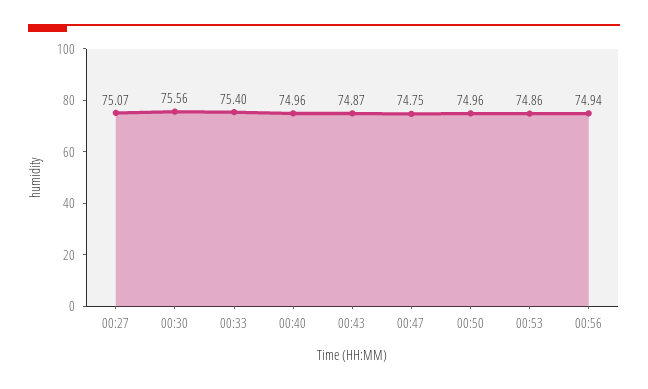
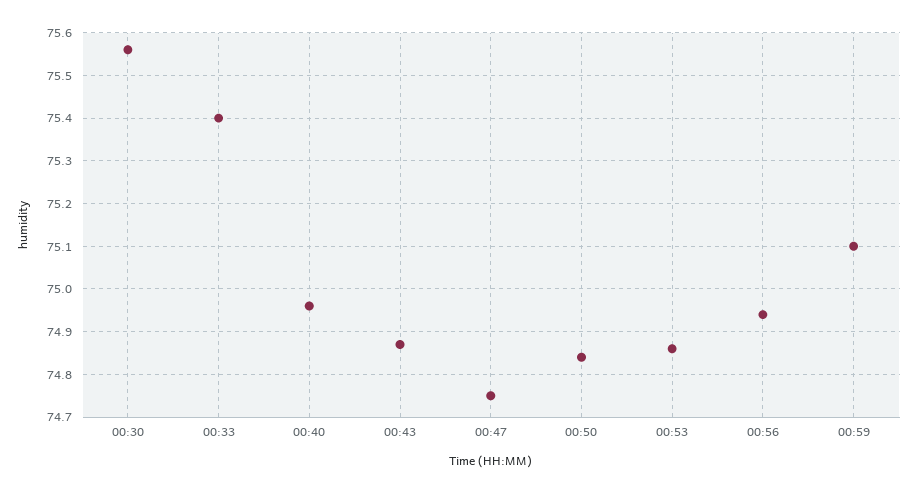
00:27: 75.07 -> none
00:50: 74.96 -> 74.85
00:59: none -> 75.1

